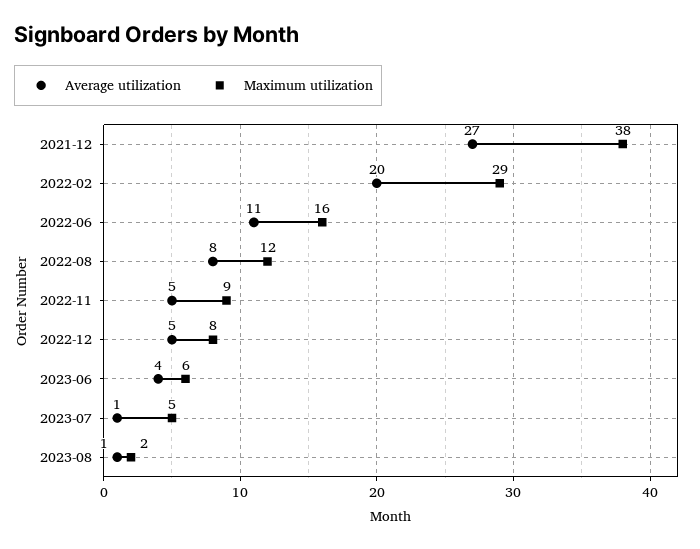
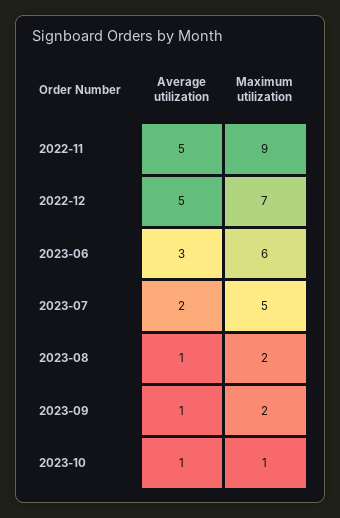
Average utilization, 2021-12: 27 -> none
Maximum utilization, 2021-12: 38 -> none
Average utilization, 2022-02: 20 -> none
Maximum utilization, 2022-02: 29 -> none
Average utilization, 2022-06: 11 -> none
Maximum utilization, 2022-06: 16 -> none
Average utilization, 2022-08: 8 -> none
Maximum utilization, 2022-08: 12 -> none
Maximum utilization, 2022-12: 8 -> 7
Average utilization, 2023-06: 4 -> 3
Average utilization, 2023-07: 1 -> 2
Average utilization, 2023-09: none -> 1
Maximum utilization, 2023-09: none -> 2
Average utilization, 2023-10: none -> 1
Maximum utilization, 2023-10: none -> 1

